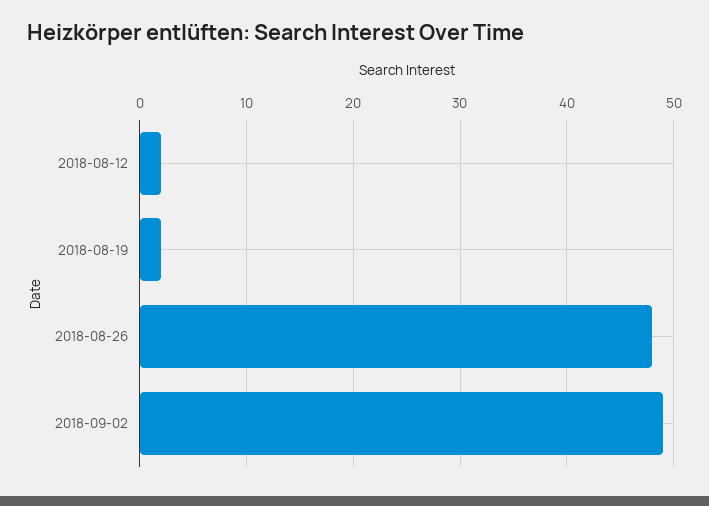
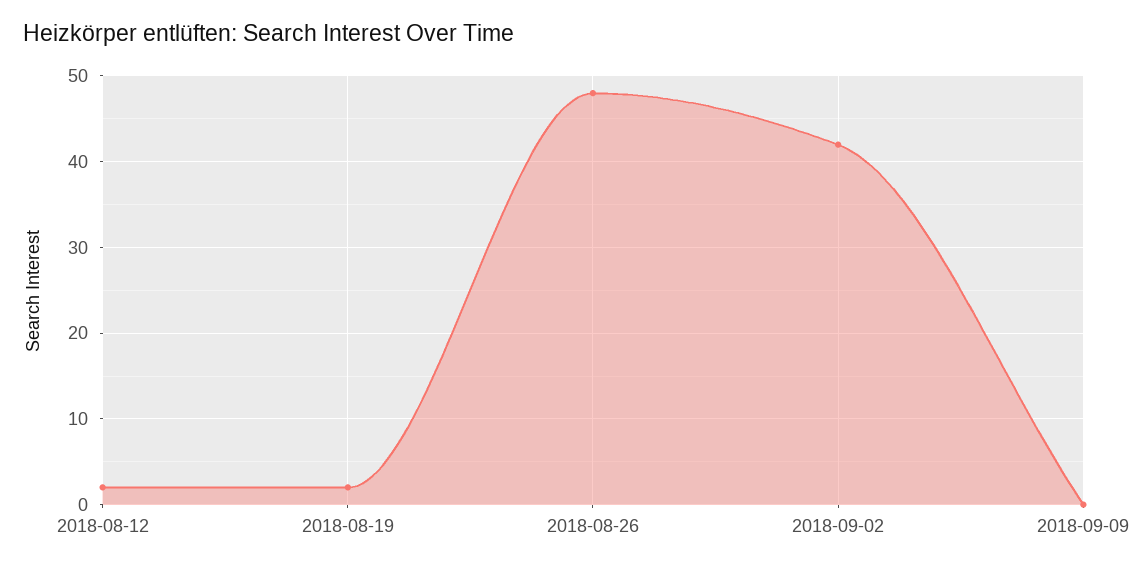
2018-09-02: 49 -> 42
2018-09-09: none -> 0

